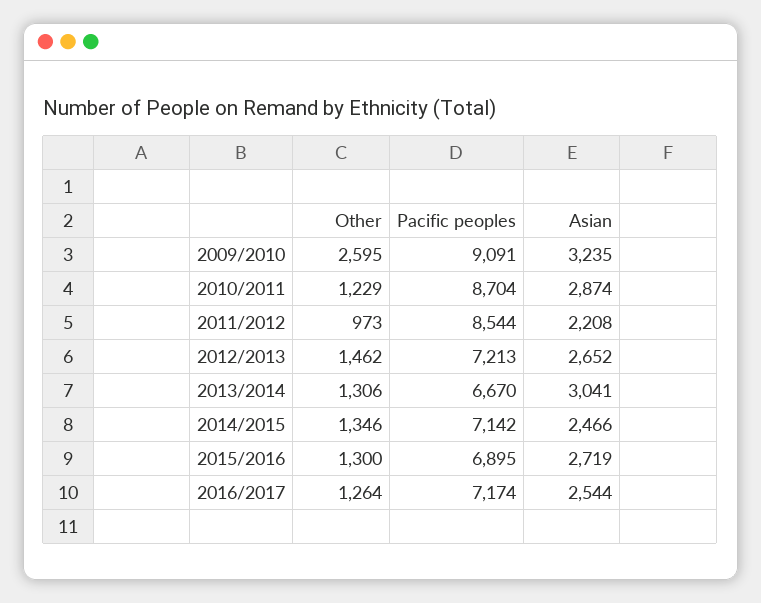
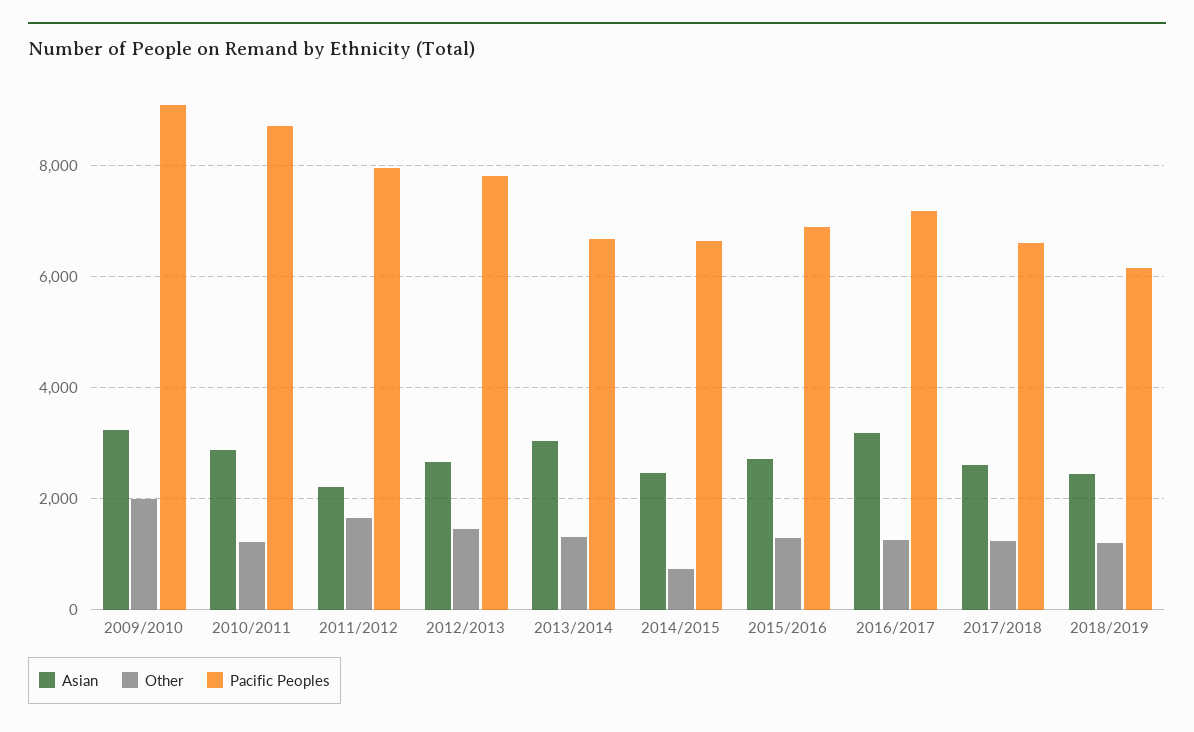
Other, 2009/2010: 2595 -> 2000
Other, 2011/2012: 973 -> 1600
Pacific peoples, 2011/2012: 8544 -> 8000
Pacific peoples, 2012/2013: 7213 -> 7800
Other, 2014/2015: 1346 -> 800
Pacific peoples, 2014/2015: 7142 -> 6600
Asian, 2016/2017: 2544 -> 3200
Asian, 2017/2018: none -> 2600
Other, 2017/2018: none -> 1200
Pacific peoples, 2017/2018: none -> 6600
Asian, 2018/2019: none -> 2400
Other, 2018/2019: none -> 1200
Pacific peoples, 2018/2019: none -> 6200

